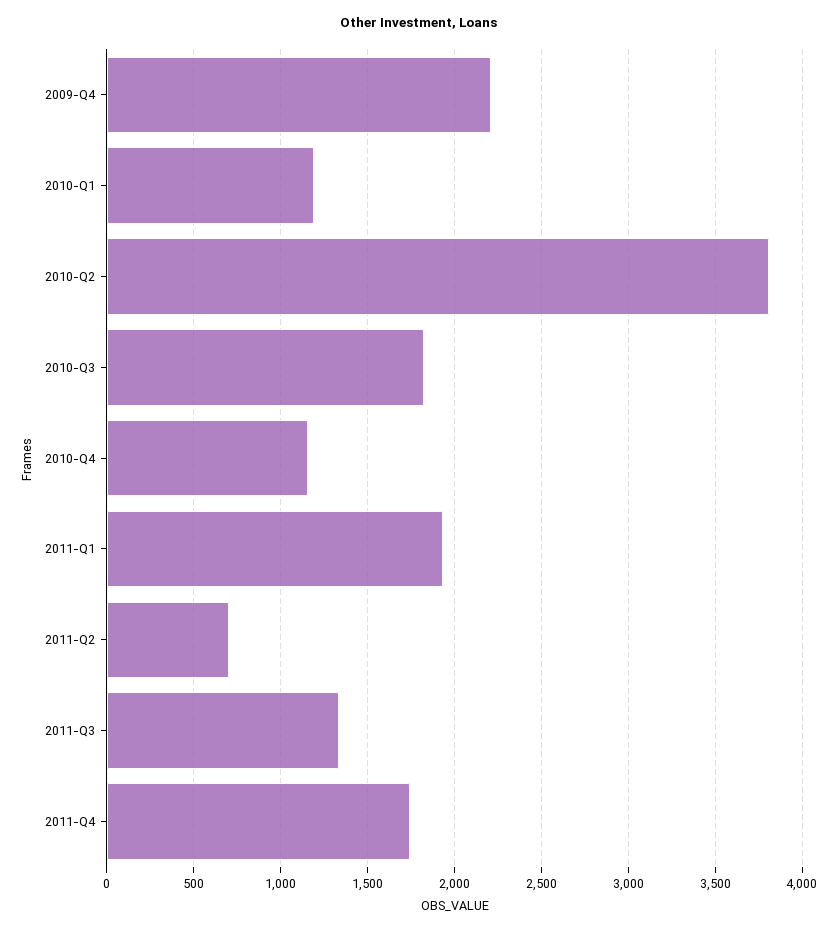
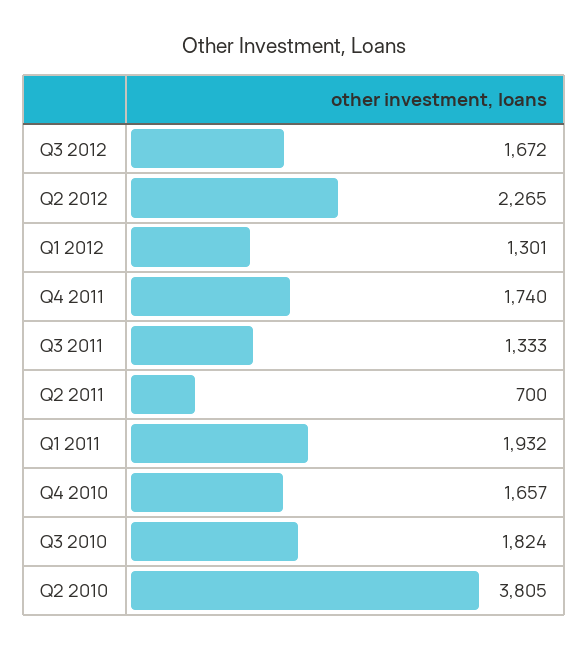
2009-Q4: 2200 -> none
2010-Q1: 1200 -> none
2010-Q4: 1150 -> 1657
Q3 2012: none -> 1672
Q2 2012: none -> 2265
Q1 2012: none -> 1301

